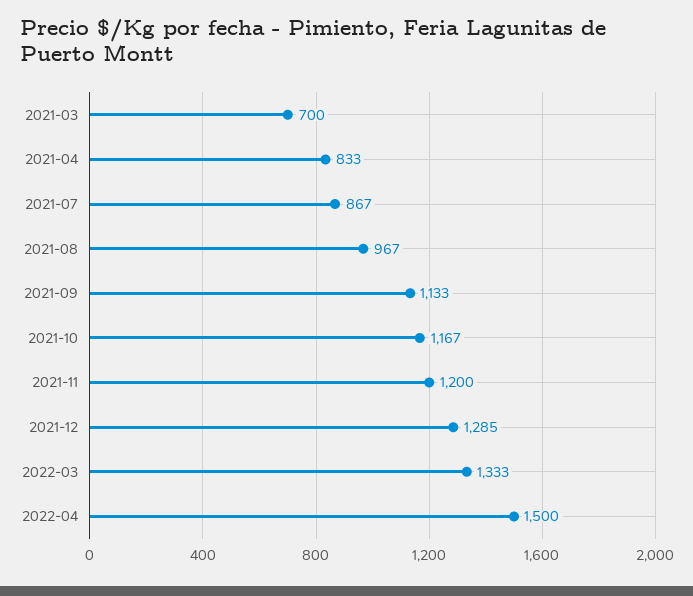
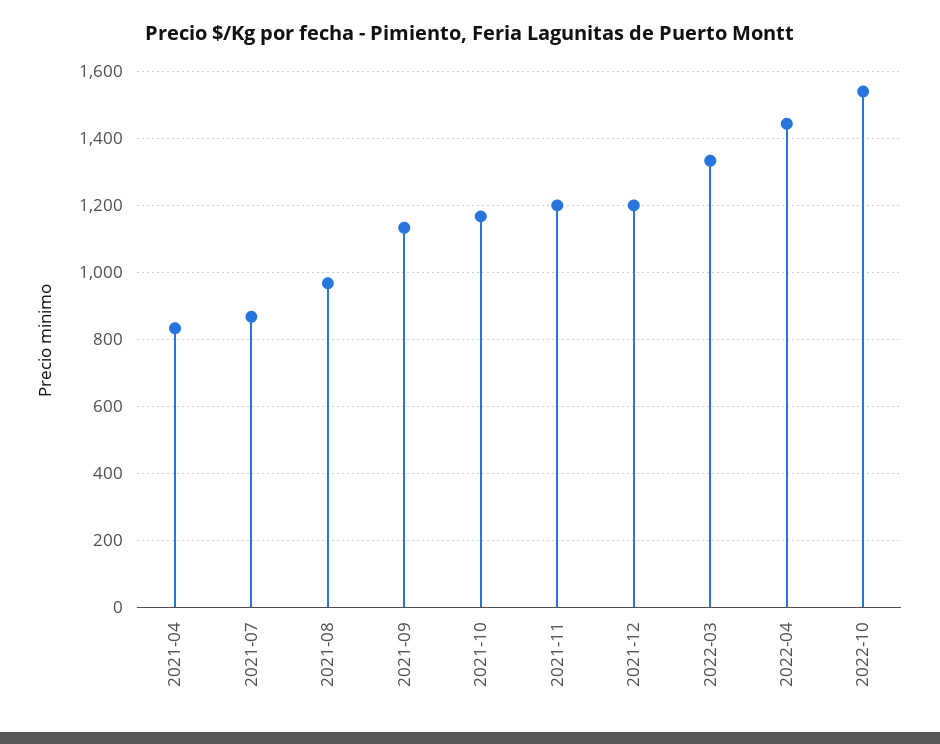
2021-03: 700 -> none
2021-12: 1285 -> 1200
2022-04: 1500 -> 1440
2022-10: none -> 1540

